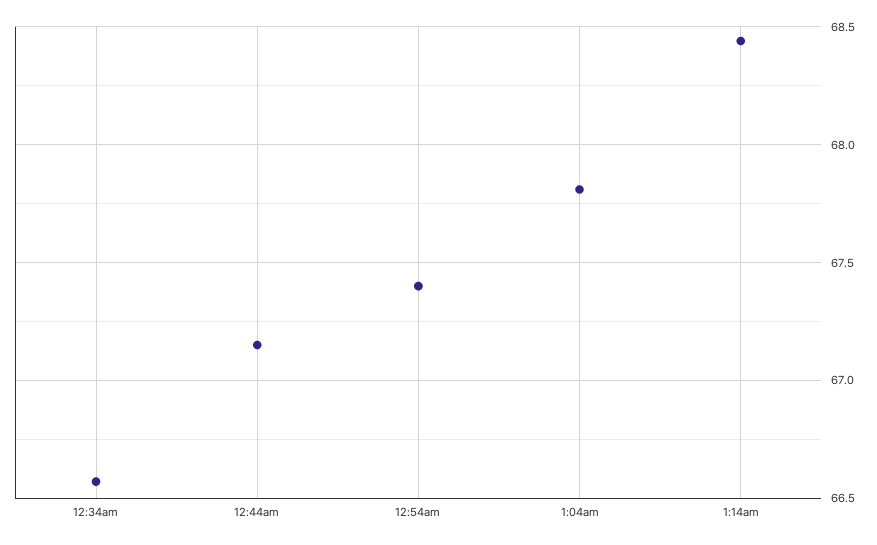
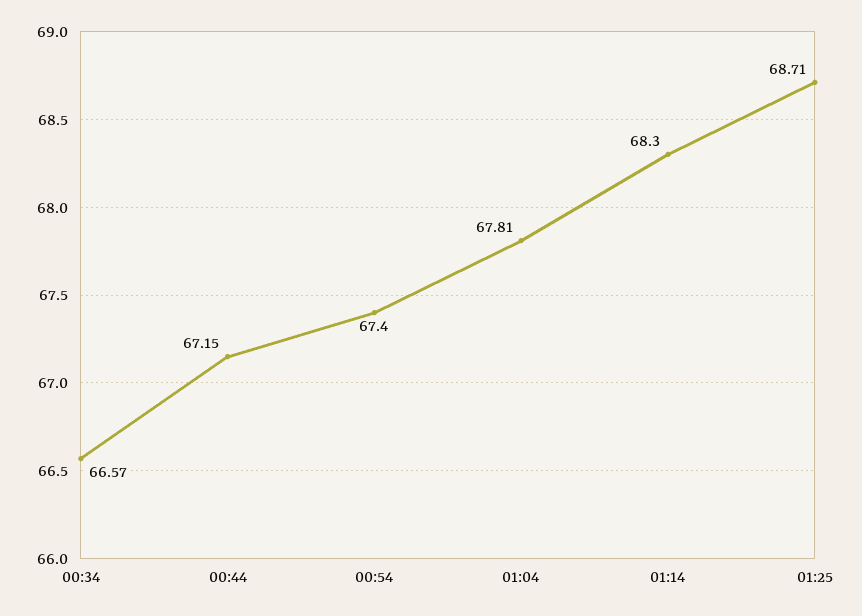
1:14am: 68.45 -> 68.3
01:25: none -> 68.71

